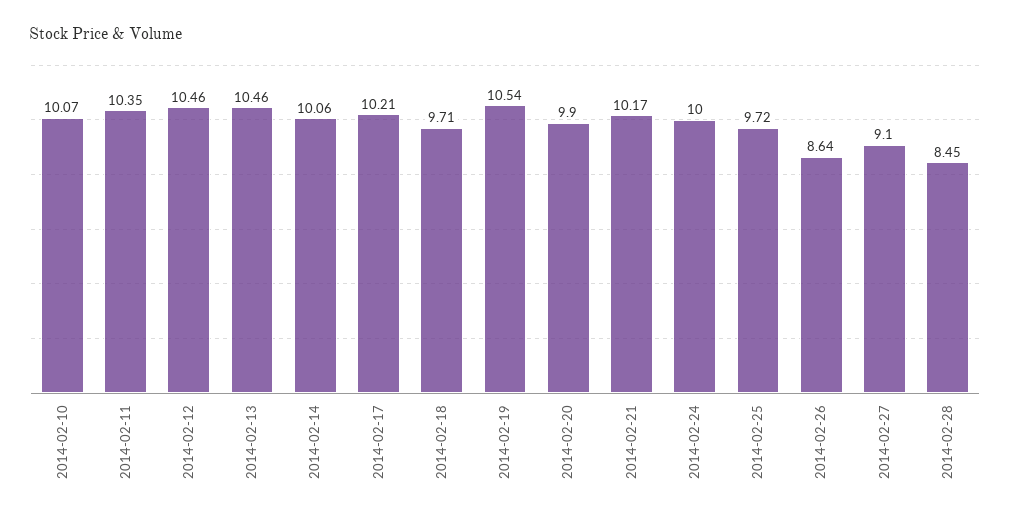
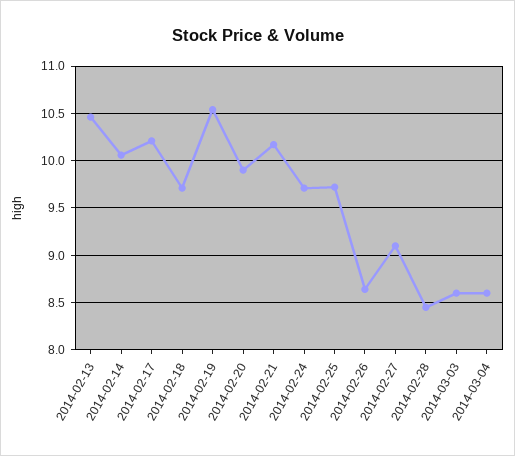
2014-02-10: 10.07 -> none
2014-02-11: 10.35 -> none
2014-02-12: 10.46 -> none
2014-02-24: 10 -> 9.7
2014-03-03: none -> 8.6
2014-03-04: none -> 8.6

